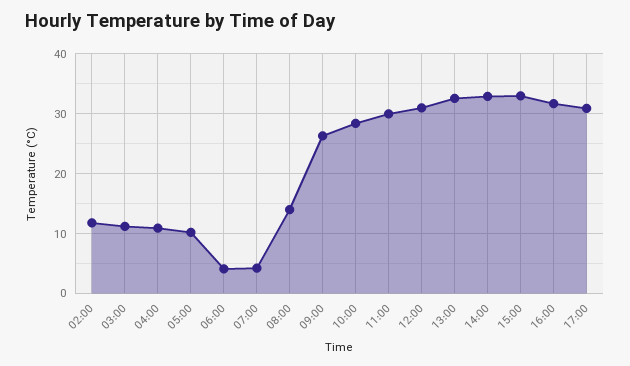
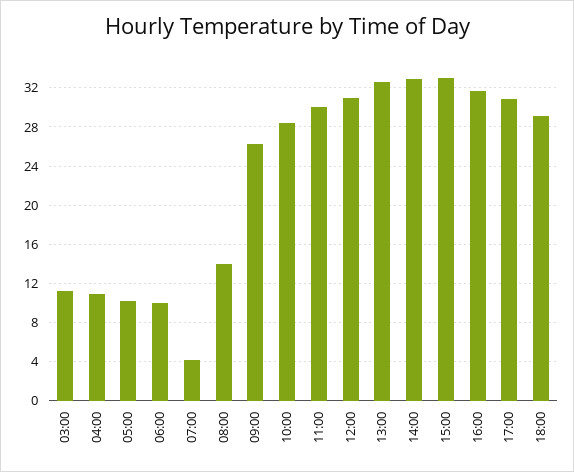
02:00: 12 -> none
06:00: 4 -> 10
18:00: none -> 29

